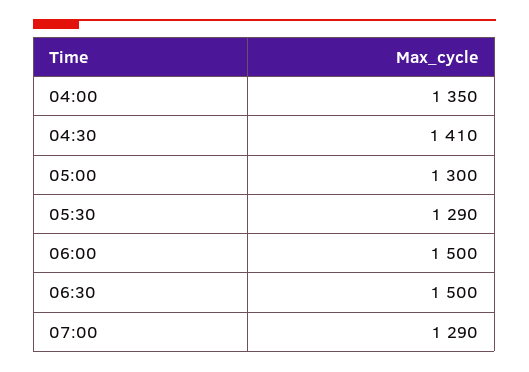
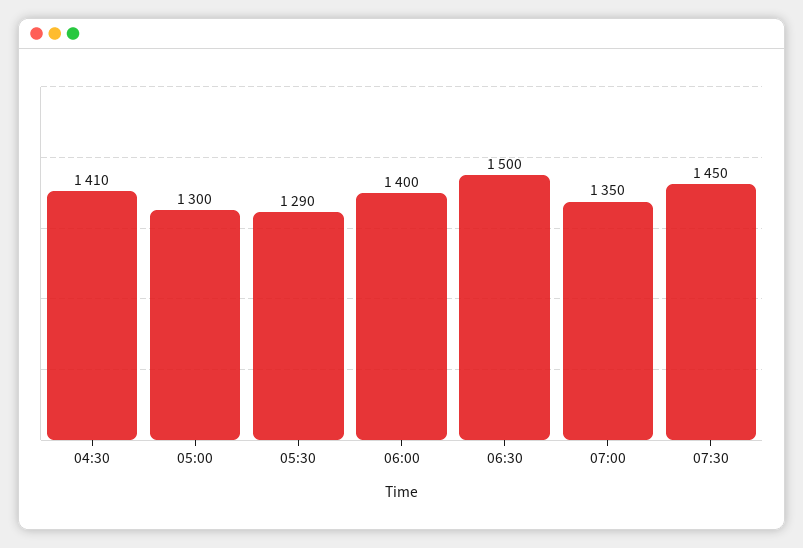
04:00: 1350 -> none
06:00: 1500 -> 1400
07:00: 1290 -> 1350
07:30: none -> 1450

